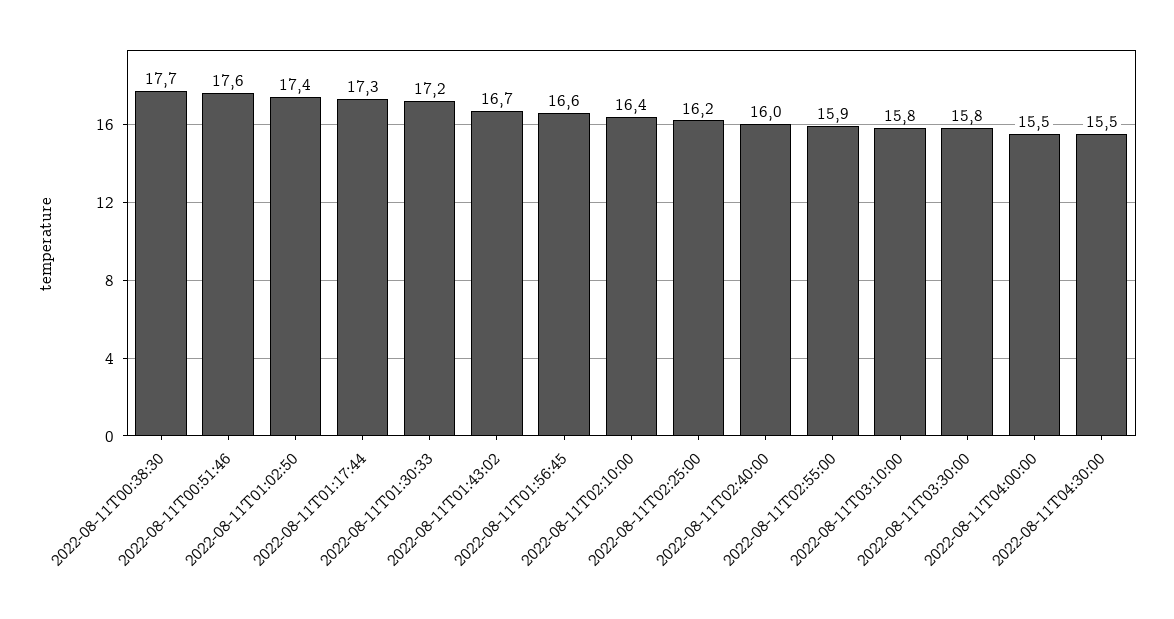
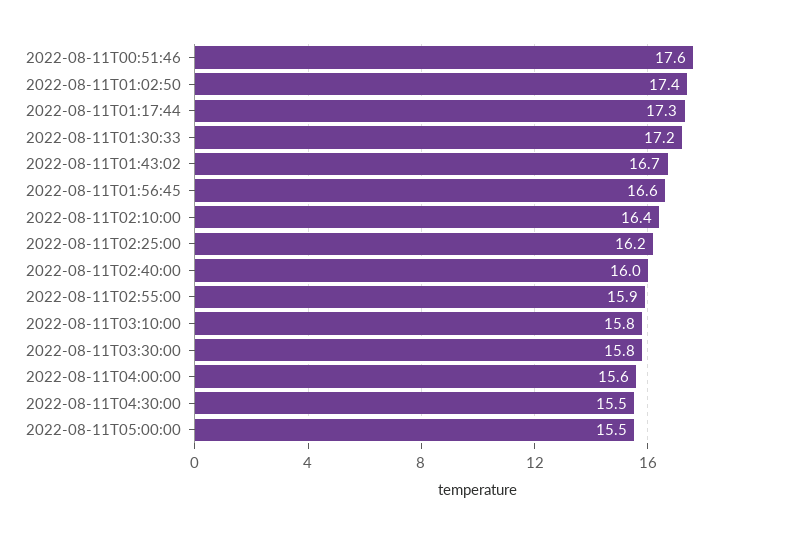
2022-08-11T00:38:30: 17.7 -> none
2022-08-11T04:00:00: 15.5 -> 15.6
2022-08-11T05:00:00: none -> 15.5

